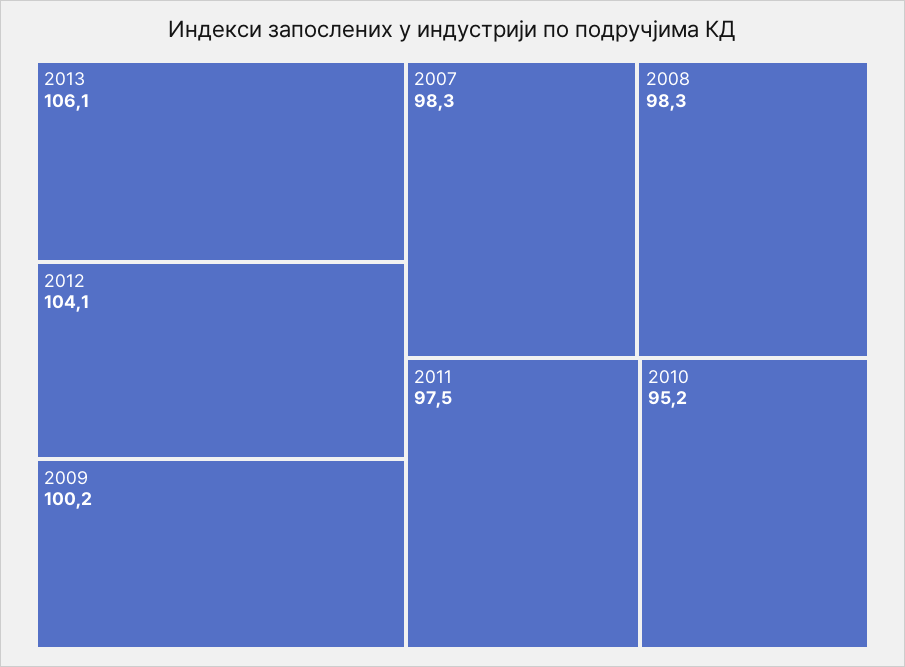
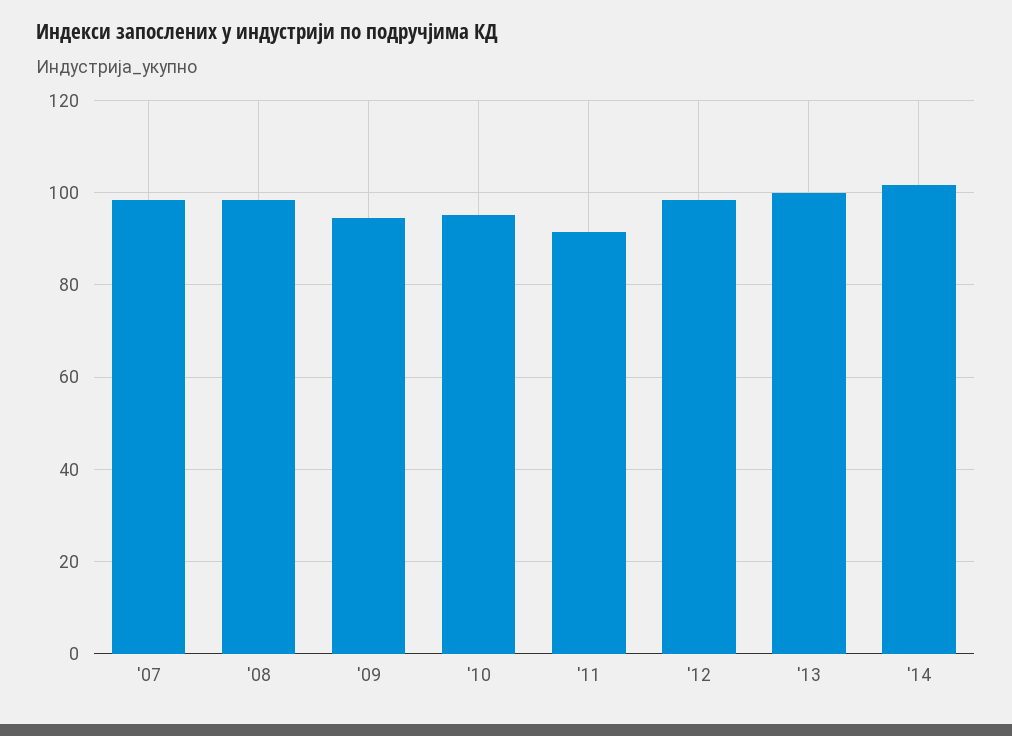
2013: 106.1 -> 100
2012: 104.1 -> 98
2009: 100.2 -> 94
2011: 97.5 -> 92
'14: none -> 102

